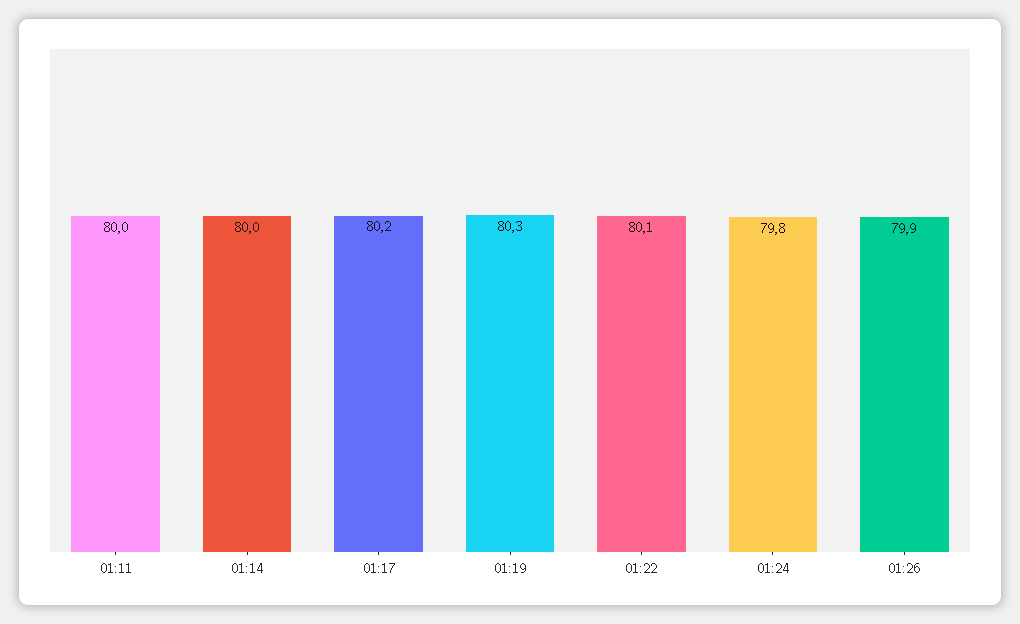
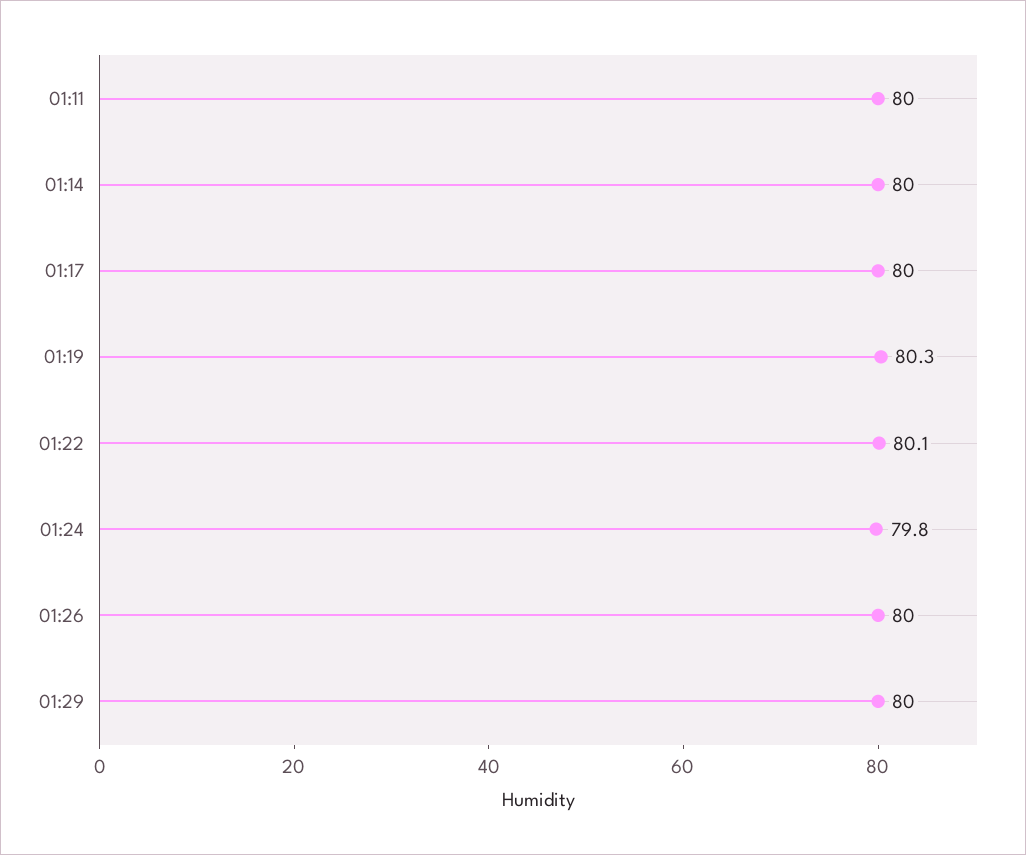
01:17: 80.2 -> 80
01:26: 79.9 -> 80
01:29: none -> 80

